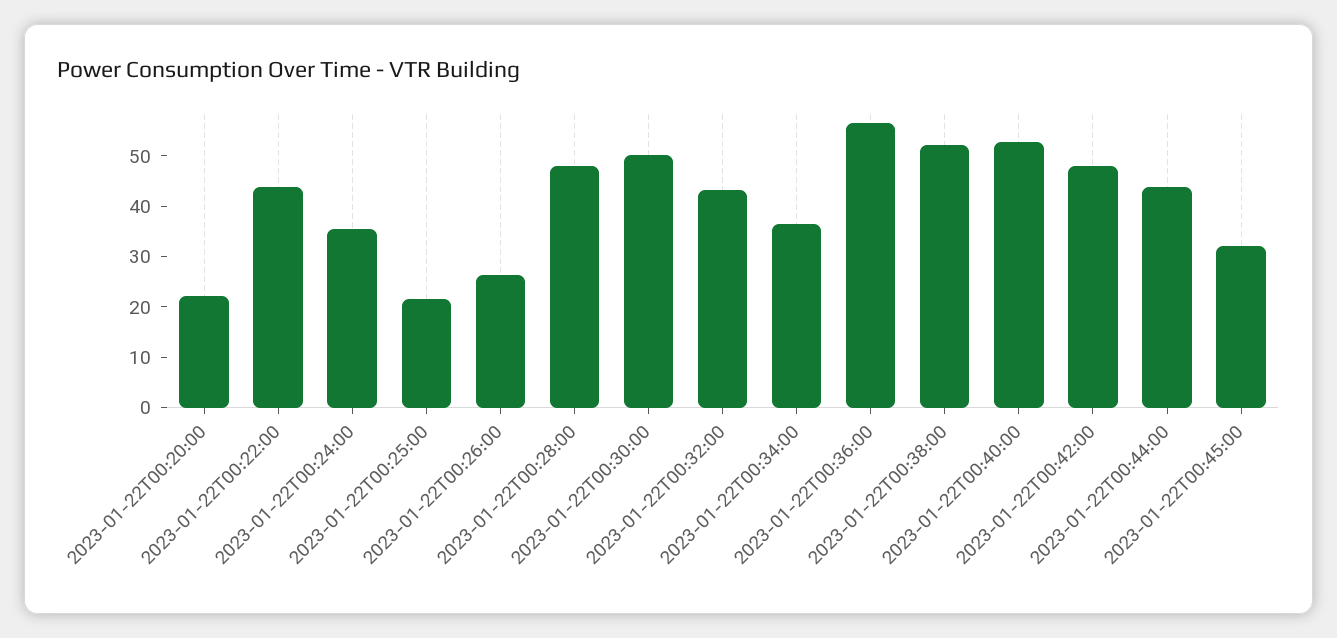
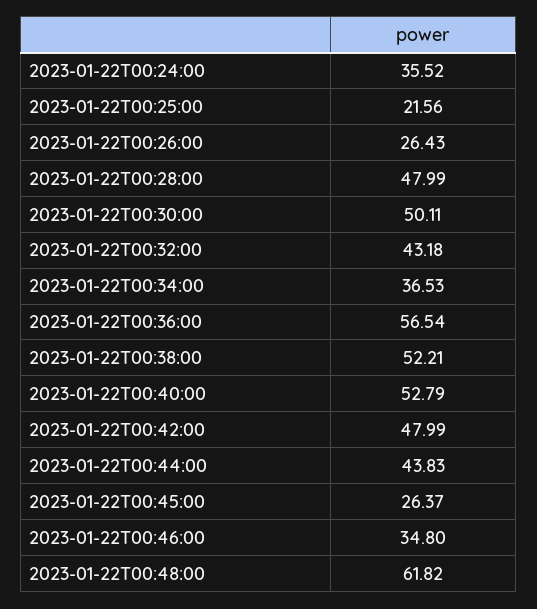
2023-01-22T00:20:00: 22 -> none
2023-01-22T00:22:00: 44 -> none
2023-01-22T00:45:00: 32 -> 26.37
2023-01-22T00:46:00: none -> 34.8
2023-01-22T00:48:00: none -> 61.82

